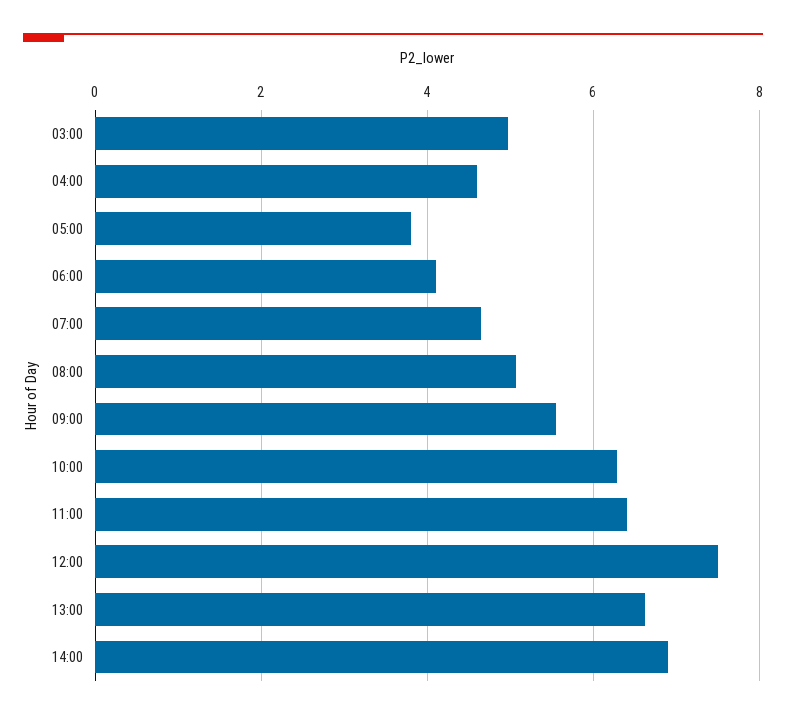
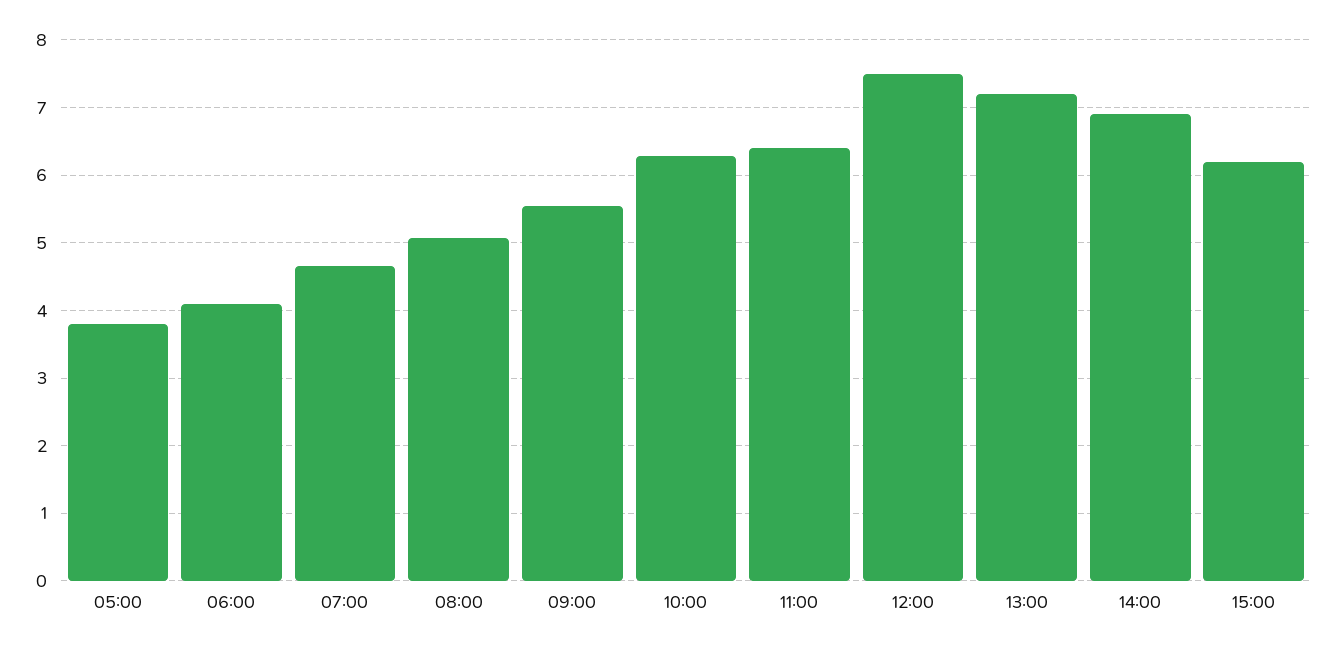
03:00: 5 -> none
04:00: 4.6 -> none
13:00: 6.6 -> 7.2
15:00: none -> 6.2

